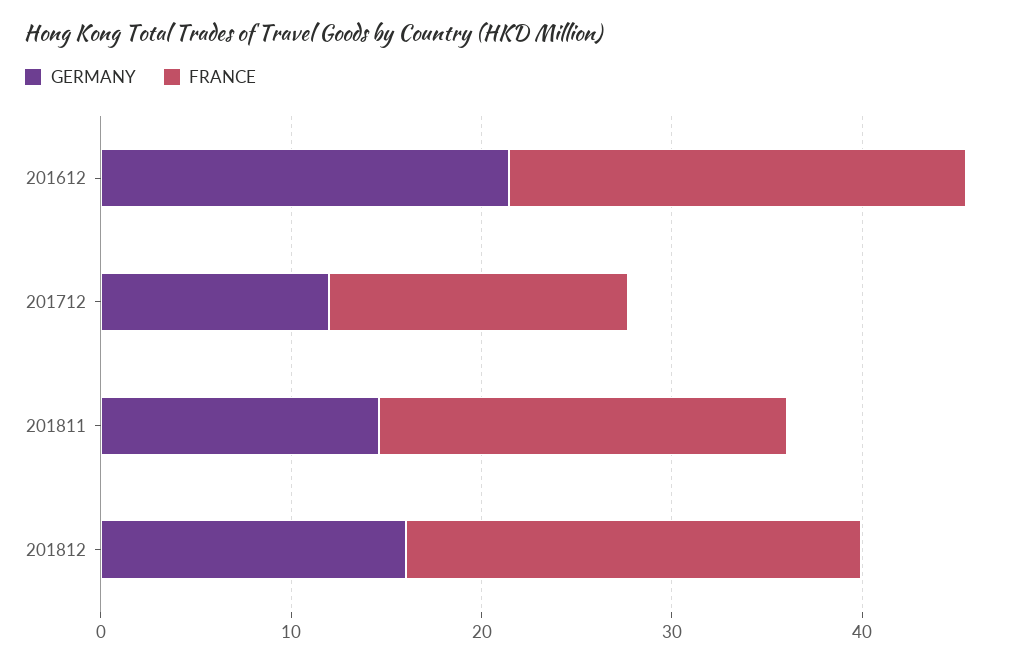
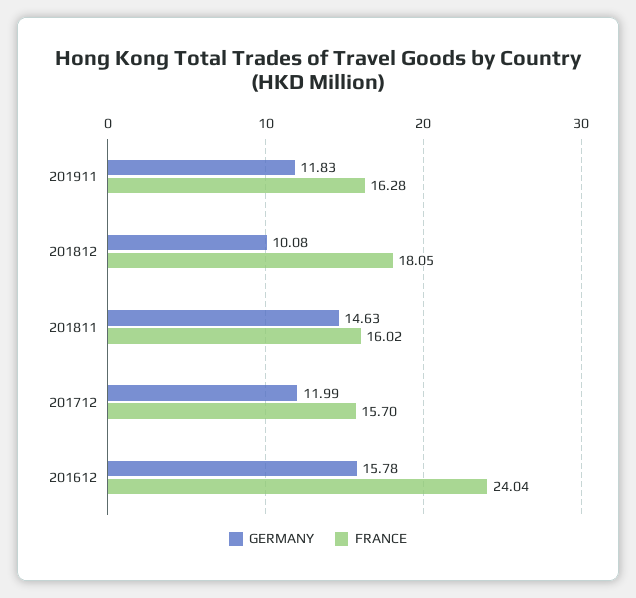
GERMANY, 201612: 22 -> 15.78
FRANCE, 201811: 22 -> 16.02
GERMANY, 201812: 16 -> 10.08
FRANCE, 201812: 24 -> 18.05
GERMANY, 201911: none -> 11.83
FRANCE, 201911: none -> 16.28

